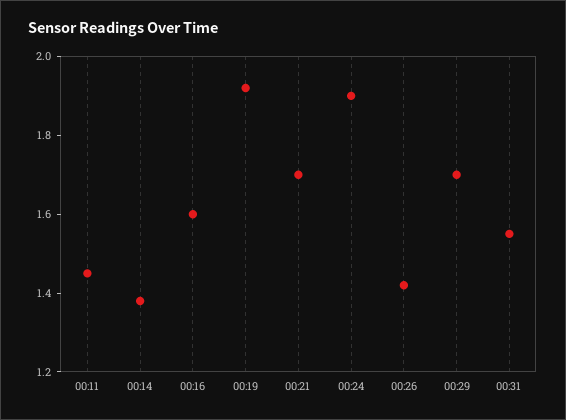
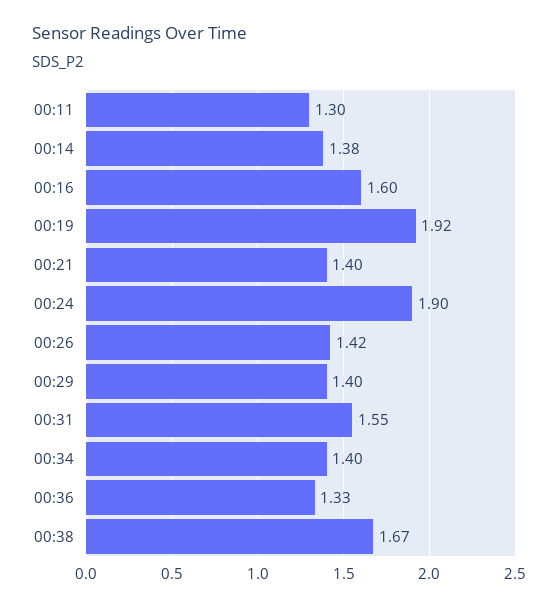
00:11: 1.45 -> 1.3
00:21: 1.7 -> 1.4
00:29: 1.7 -> 1.4
00:34: none -> 1.4
00:36: none -> 1.33
00:38: none -> 1.67

